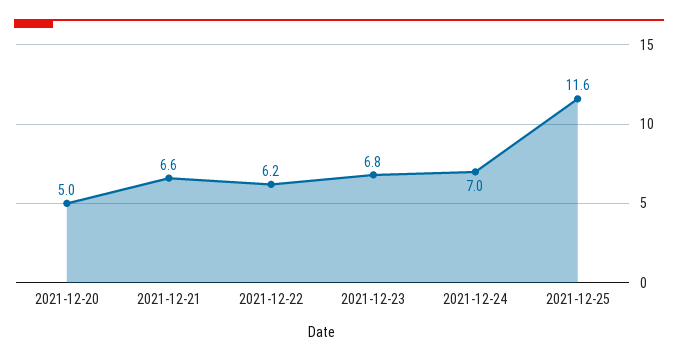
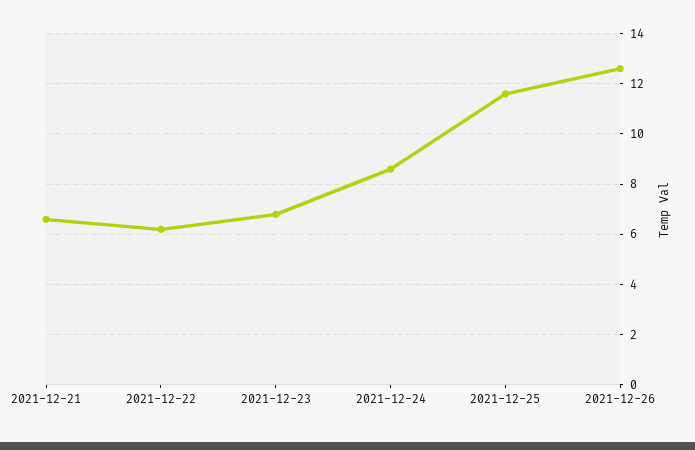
2021-12-20: 5 -> none
2021-12-24: 7 -> 8.5
2021-12-26: none -> 12.5

